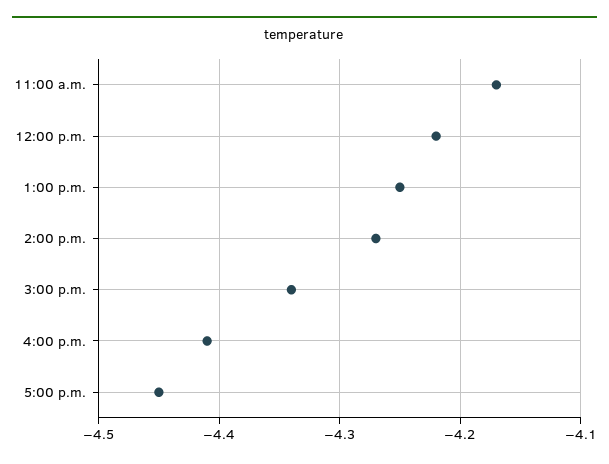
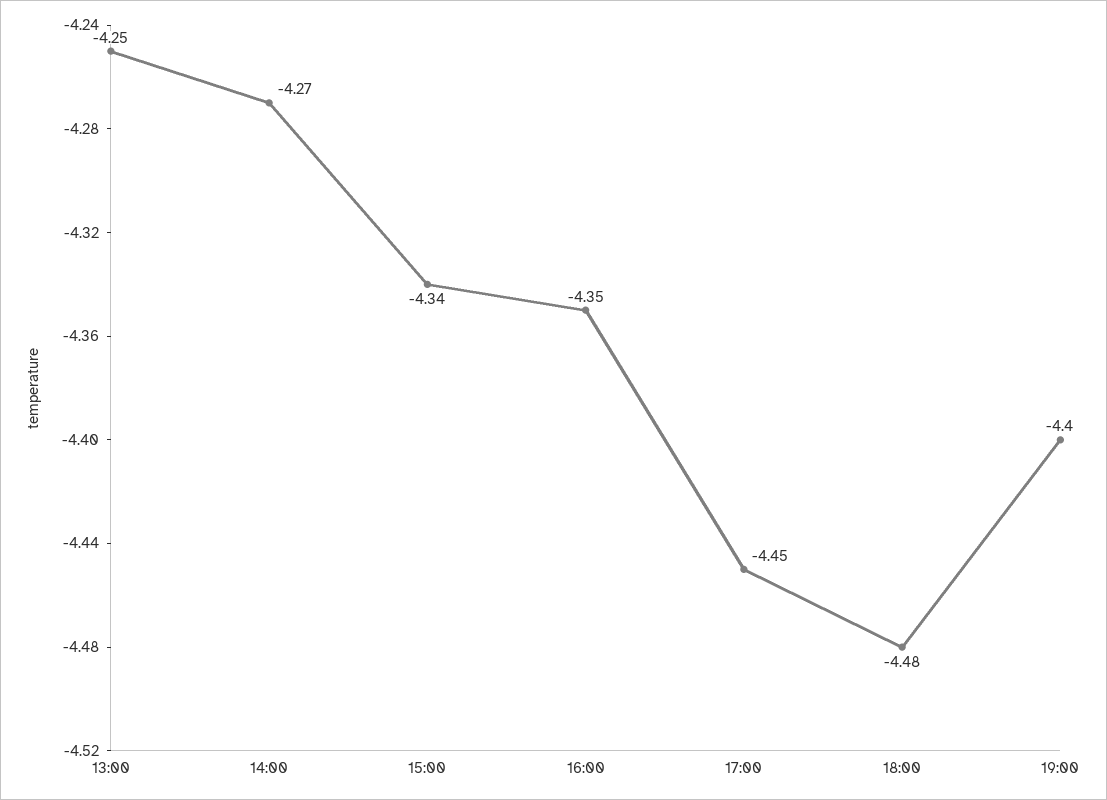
11:00 a.m.: -4.17 -> none
12:00 p.m.: -4.22 -> none
4:00 p.m.: -4.41 -> -4.35
18:00: none -> -4.48
19:00: none -> -4.4

